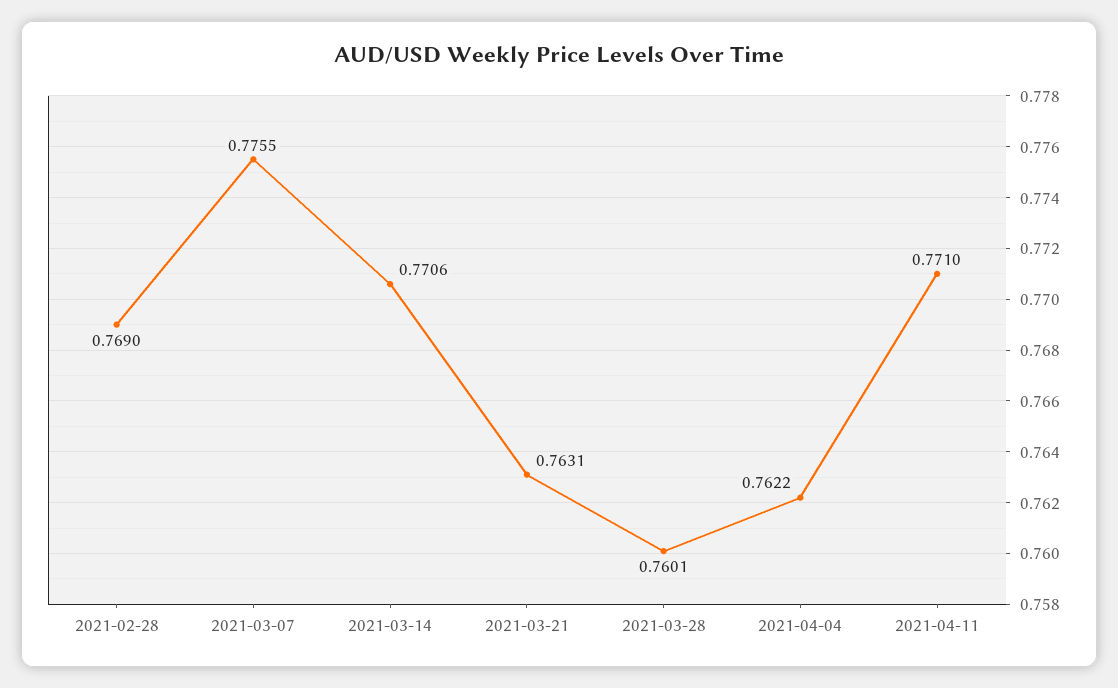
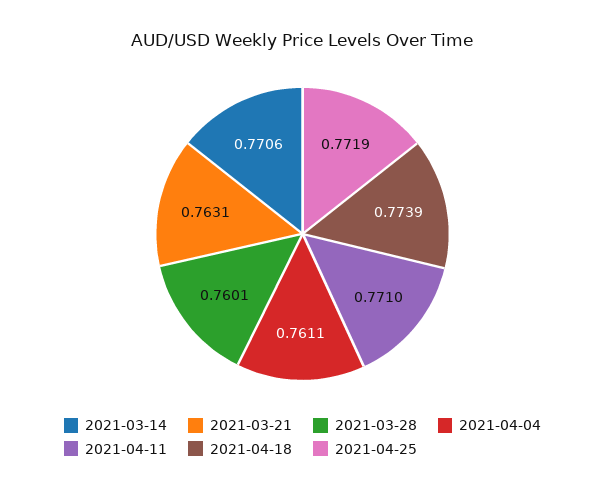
2021-02-28: 0.769 -> none
2021-03-07: 0.7755 -> none
2021-04-04: 0.7622 -> 0.7611
2021-04-18: none -> 0.7739
2021-04-25: none -> 0.7719

